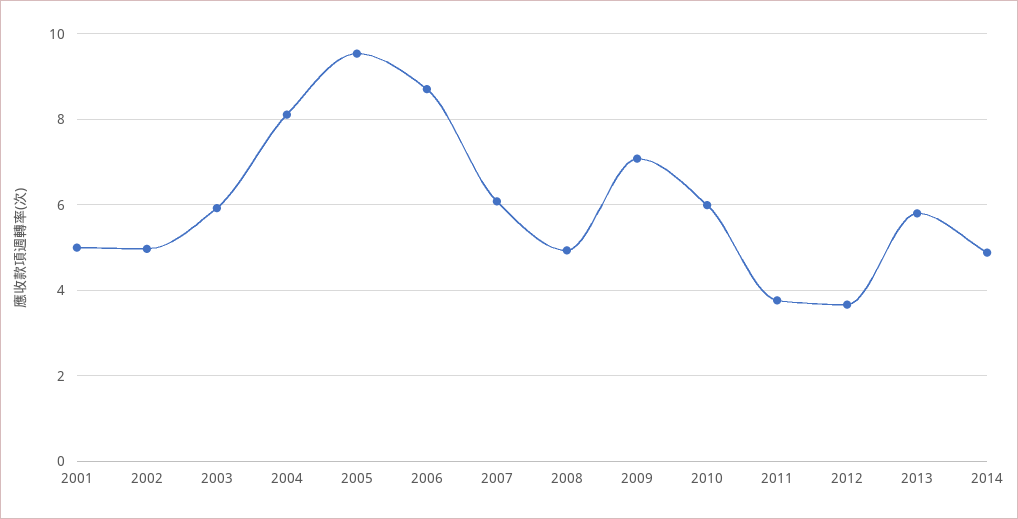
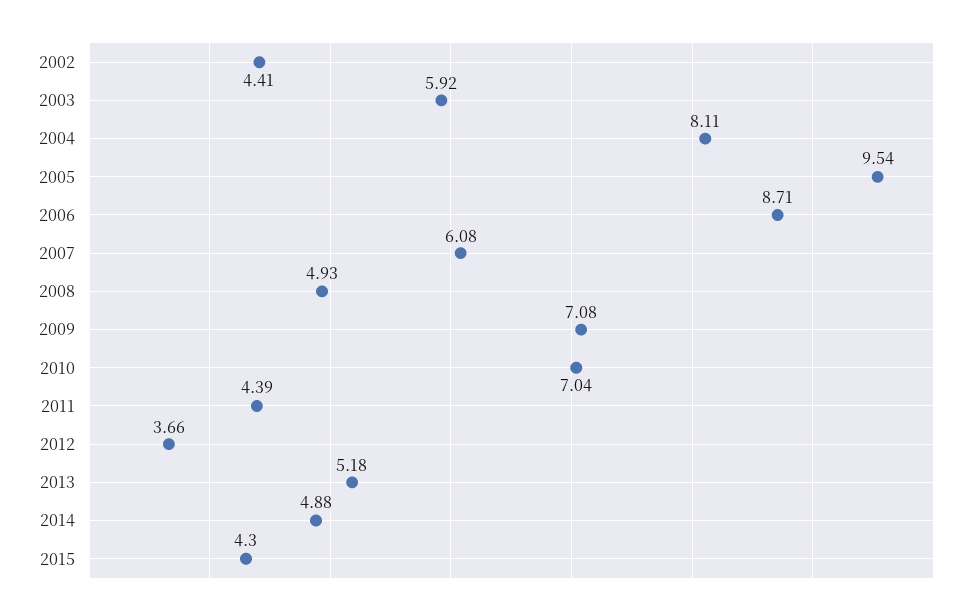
2001: 5 -> none
2002: 5 -> 4.41
2010: 6 -> 7.04
2011: 3.8 -> 4.39
2013: 5.8 -> 5.18
2015: none -> 4.3

